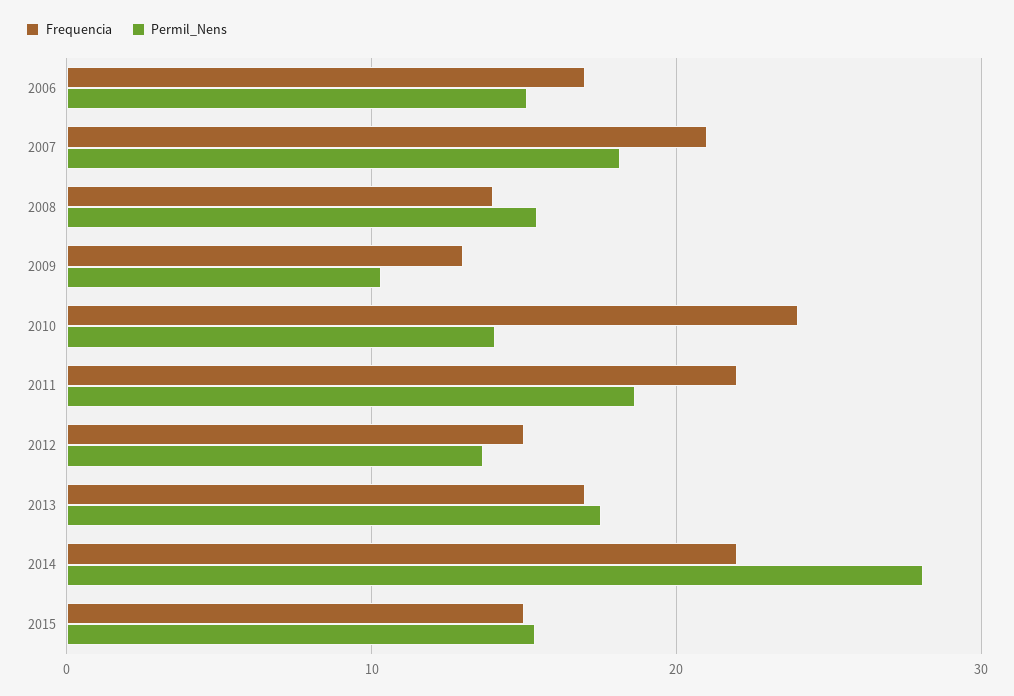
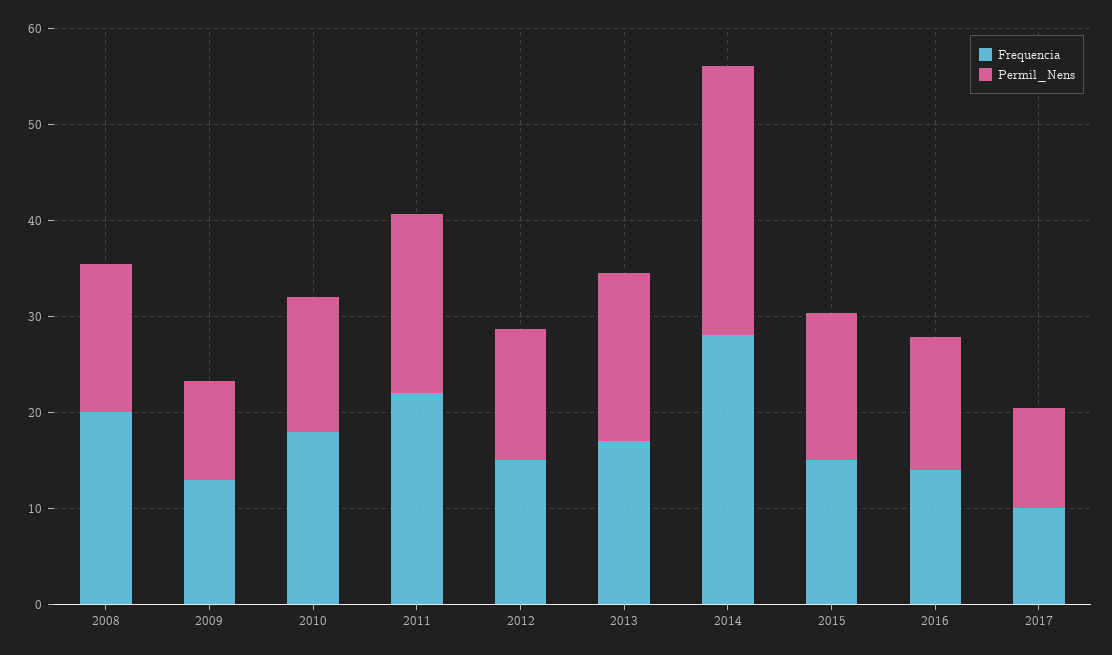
Frequencia, 2006: 17 -> none
Permil_Nens, 2006: 15 -> none
Frequencia, 2007: 21 -> none
Permil_Nens, 2007: 18 -> none
Frequencia, 2008: 14 -> 20
Frequencia, 2010: 24 -> 18
Frequencia, 2014: 22 -> 28
Frequencia, 2016: none -> 14
Permil_Nens, 2016: none -> 14
Frequencia, 2017: none -> 10
Permil_Nens, 2017: none -> 10

